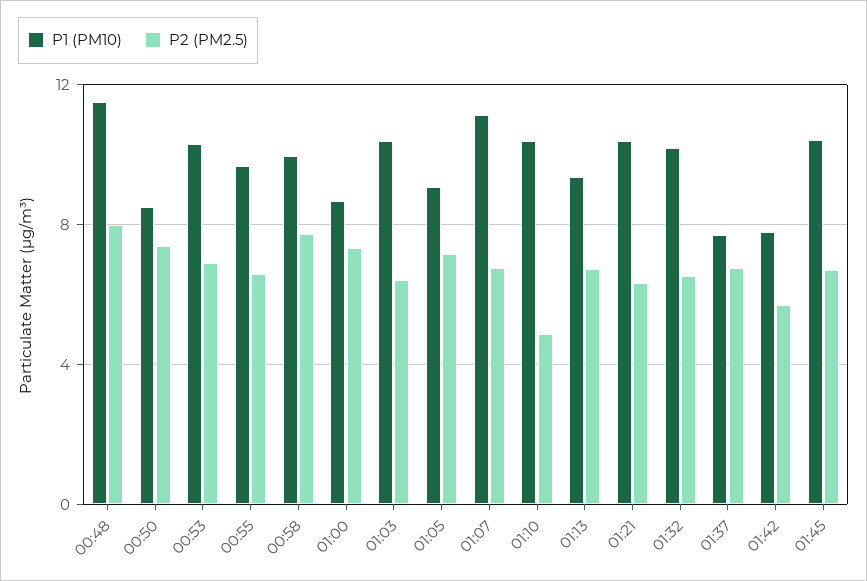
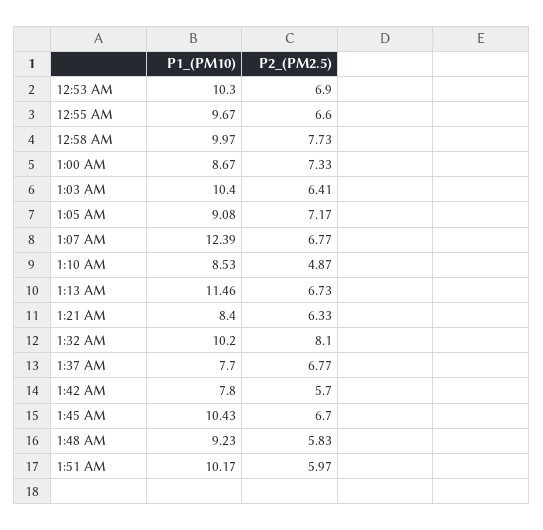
P1 (PM10), 00:48: 11.5 -> none
P2 (PM2.5), 00:48: 8 -> none
P1 (PM10), 00:50: 8.5 -> none
P2 (PM2.5), 00:50: 7.5 -> none
P1 (PM10), 01:07: 11 -> 12.39
P1 (PM10), 01:10: 10.5 -> 8.53
P1 (PM10), 01:13: 9.5 -> 11.46
P1 (PM10), 01:21: 10.5 -> 8.4
P2 (PM2.5), 01:32: 6.5 -> 8.1
P1 (PM10), 1:48 AM: none -> 9.23
P2 (PM2.5), 1:48 AM: none -> 5.83
P1 (PM10), 1:51 AM: none -> 10.17
P2 (PM2.5), 1:51 AM: none -> 5.97

